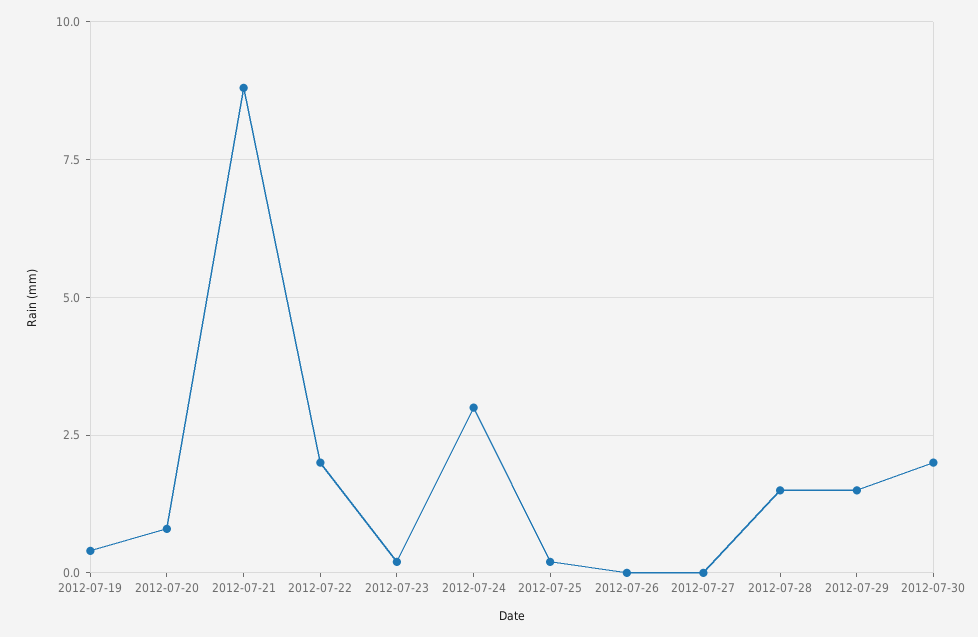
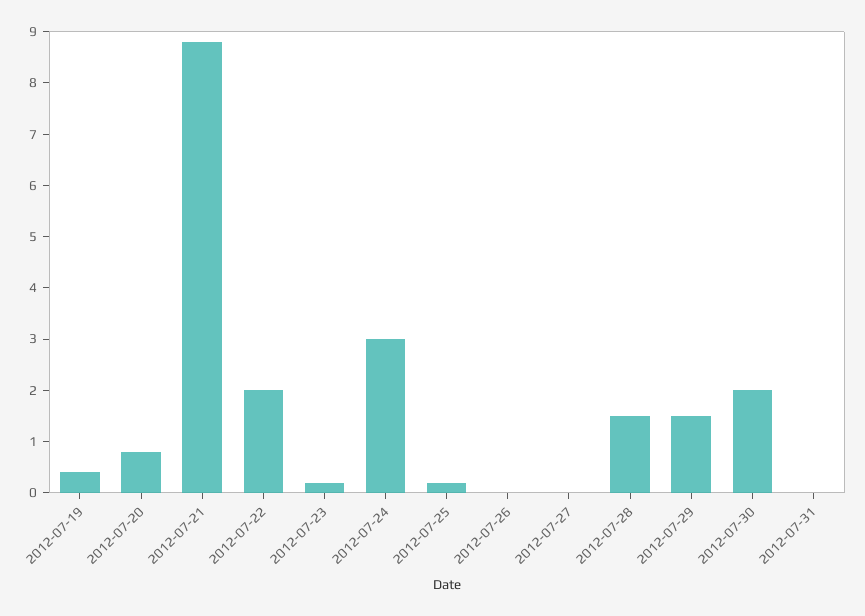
2012-07-31: none -> 0

